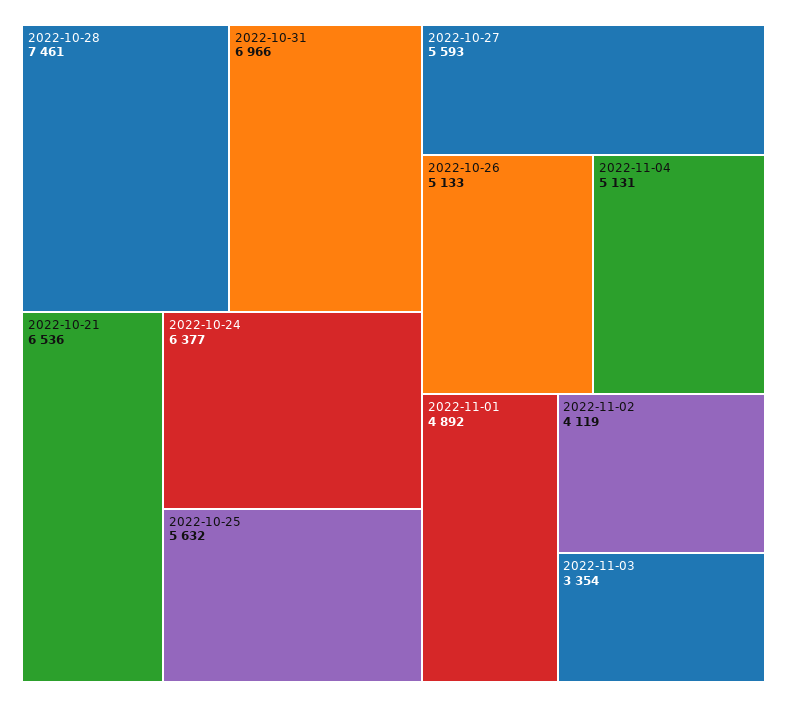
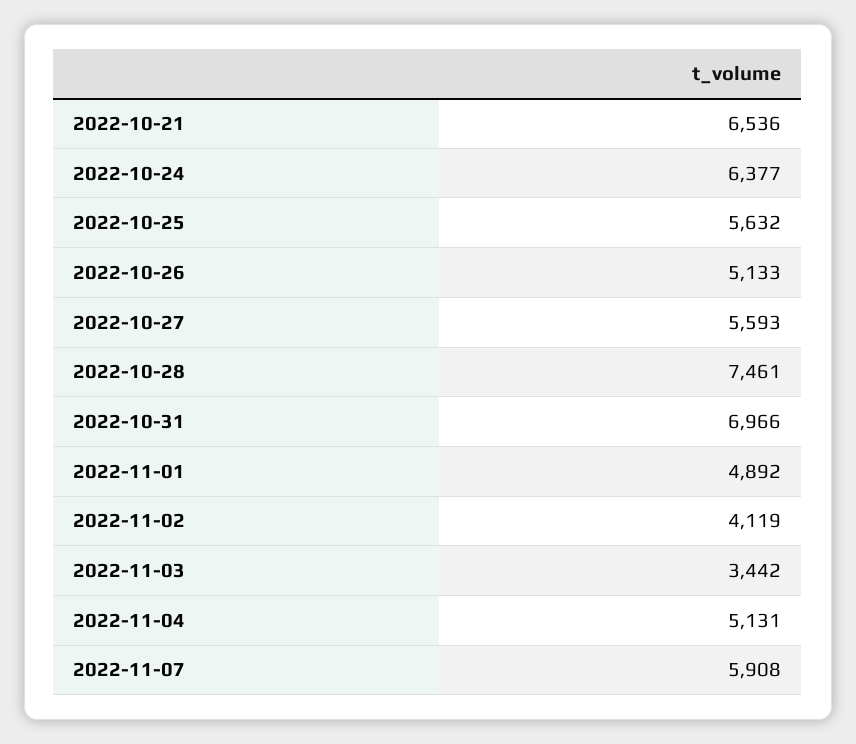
2022-11-03: 3354 -> 3442
2022-11-07: none -> 5908

